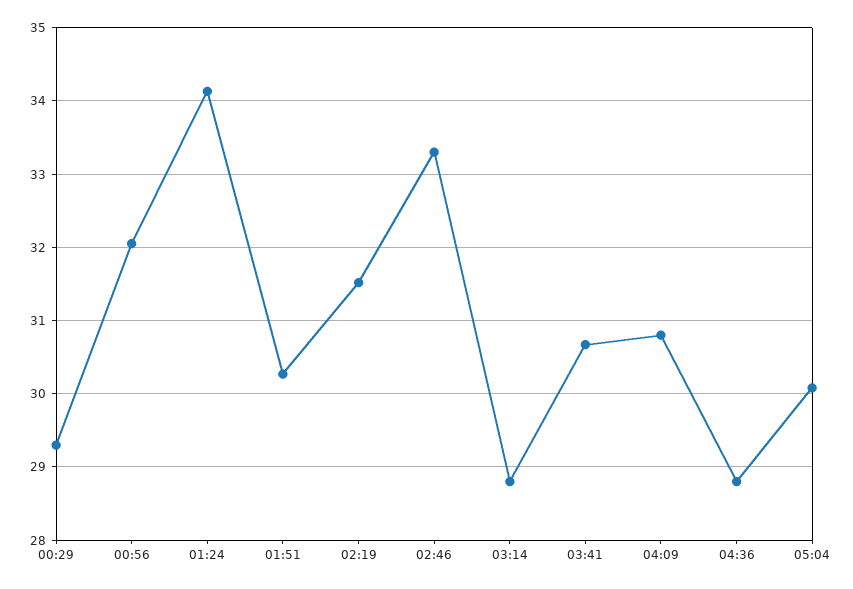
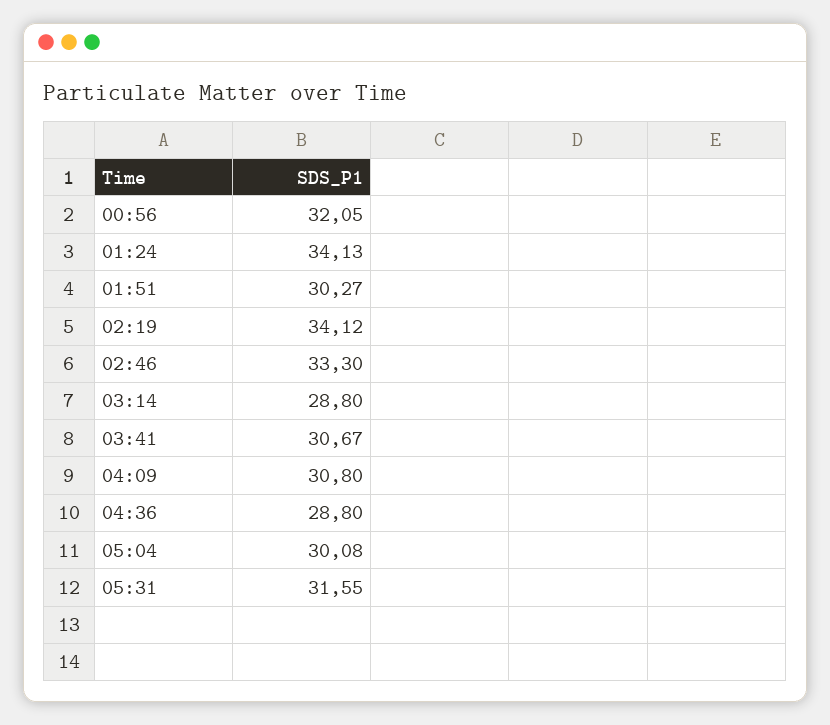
00:29: 29.3 -> none
02:19: 31.5 -> 34.12
05:31: none -> 31.55

